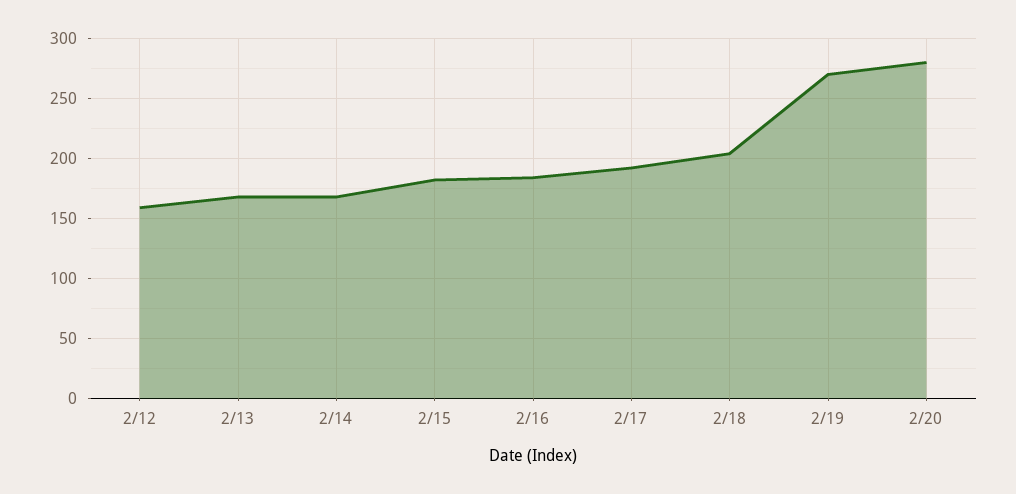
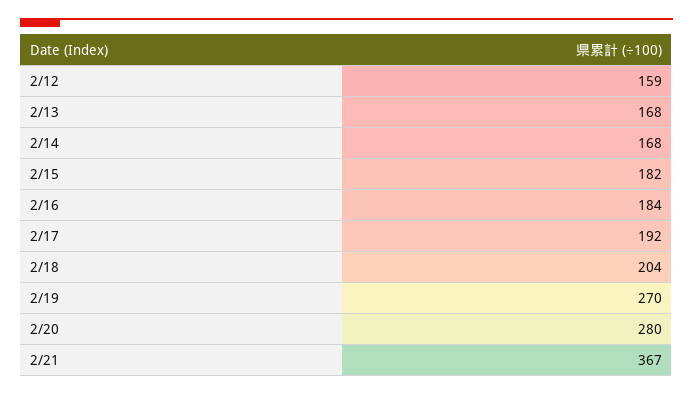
2/21: none -> 367

